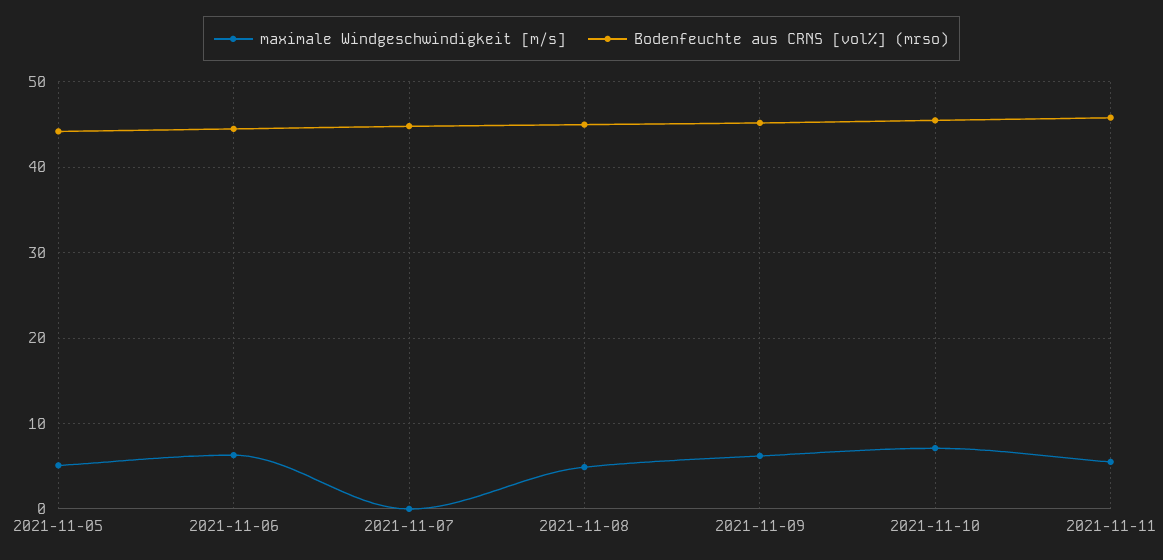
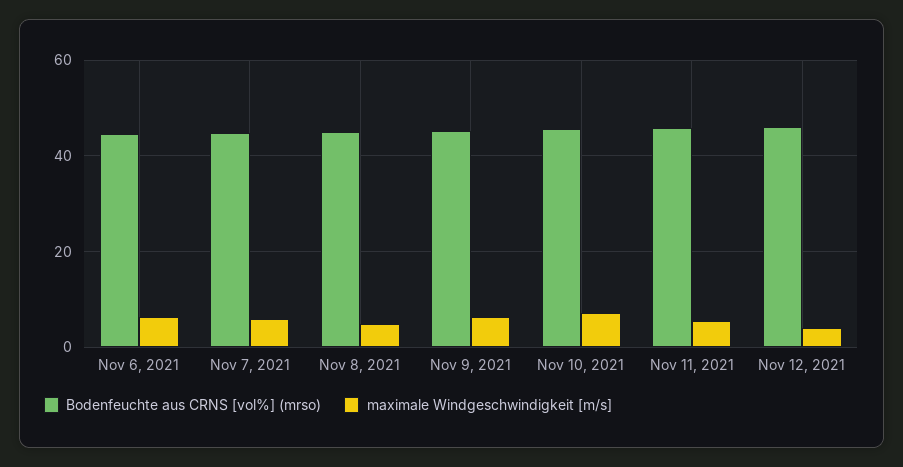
maximale Windgeschwindigkeit [m/s], 2021-11-05: 5 -> none
Bodenfeuchte aus CRNS [vol%] (mrso), 2021-11-05: 44 -> none
maximale Windgeschwindigkeit [m/s], 2021-11-07: 0 -> 6
Bodenfeuchte aus CRNS [vol%] (mrso), Nov 12, 2021: none -> 46
maximale Windgeschwindigkeit [m/s], Nov 12, 2021: none -> 4

